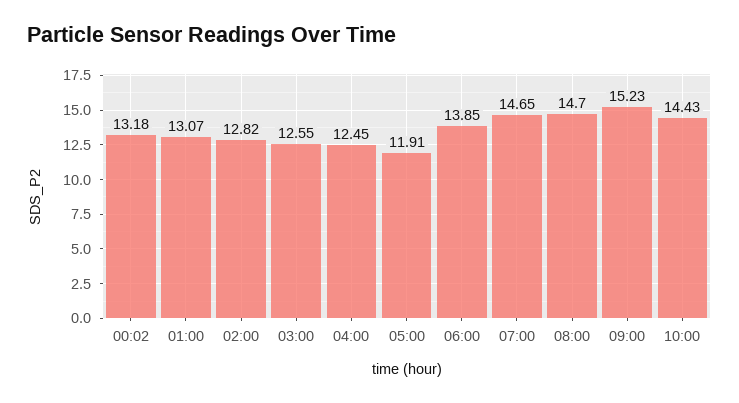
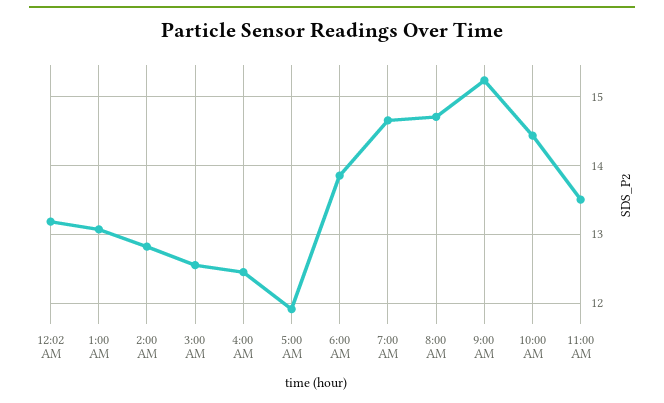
11:00 AM: none -> 13.5

